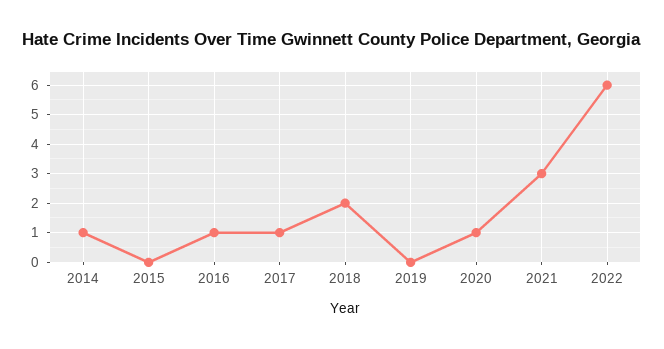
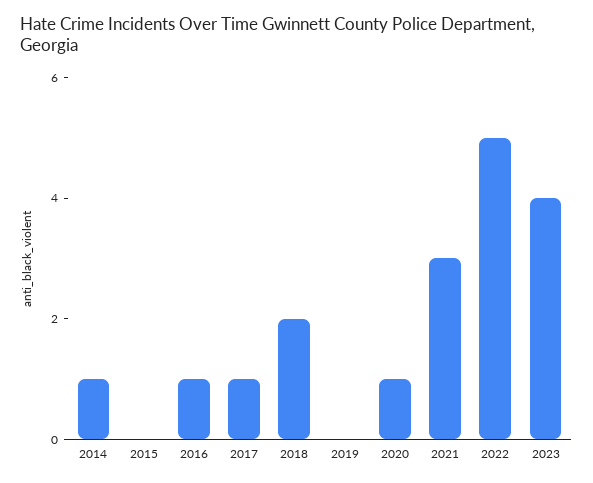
2022: 6 -> 5
2023: none -> 4

